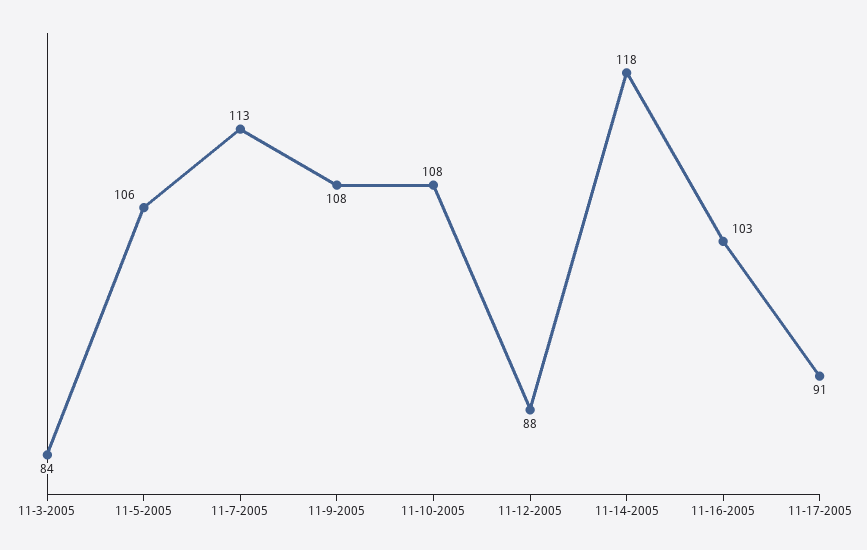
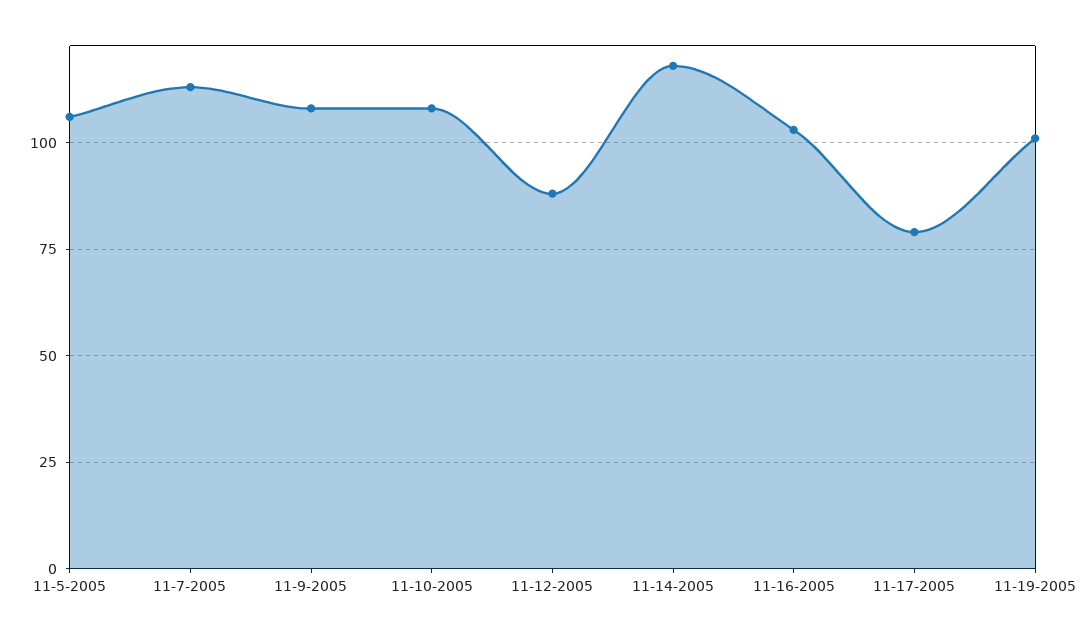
11-3-2005: 84 -> none
11-17-2005: 91 -> 80
11-19-2005: none -> 100

